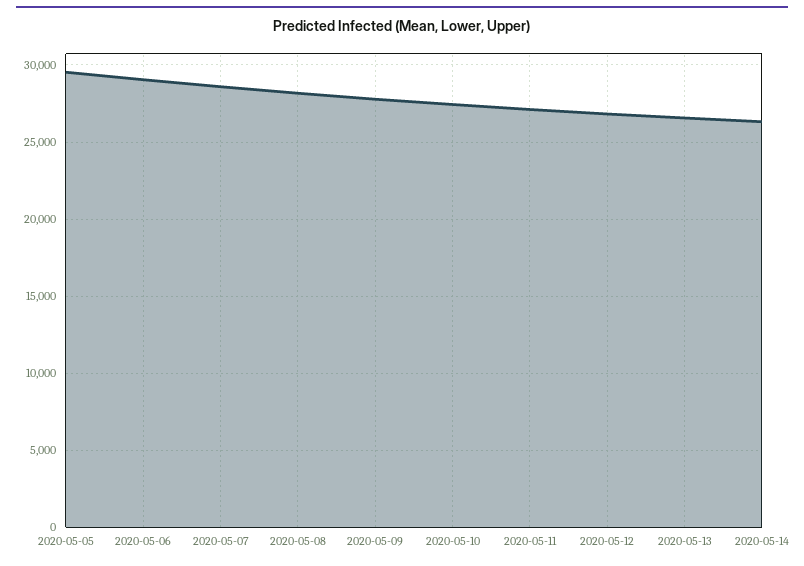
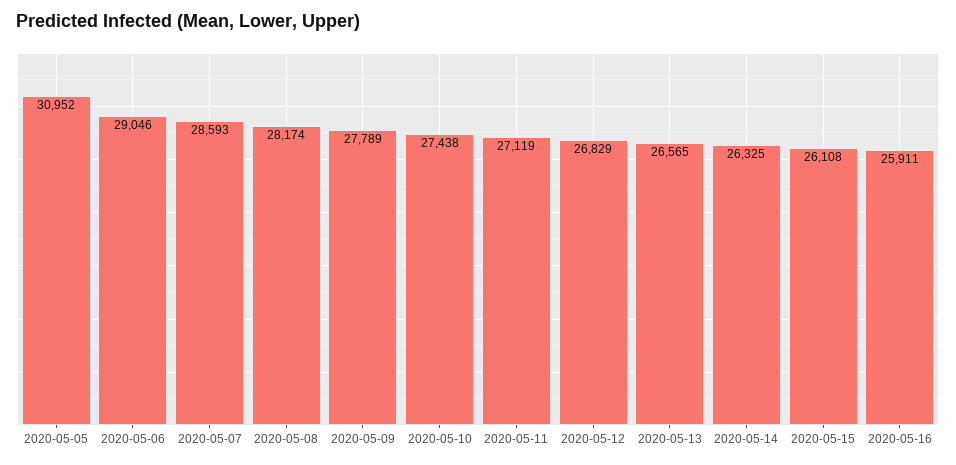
2020-05-05: 29500 -> 30952
2020-05-15: none -> 26108
2020-05-16: none -> 25911

